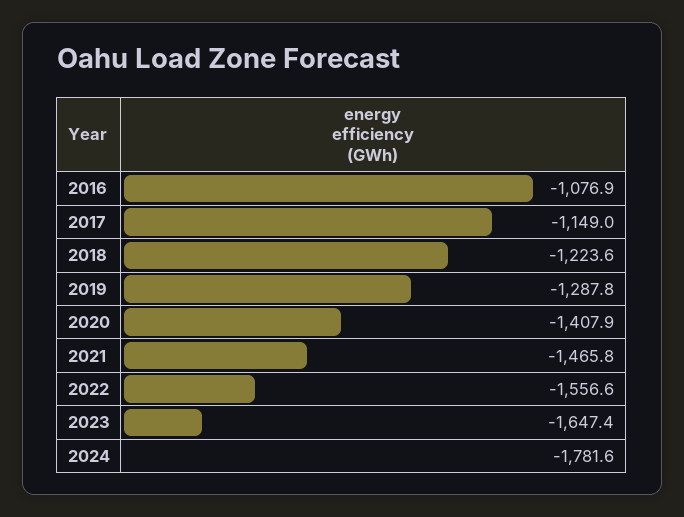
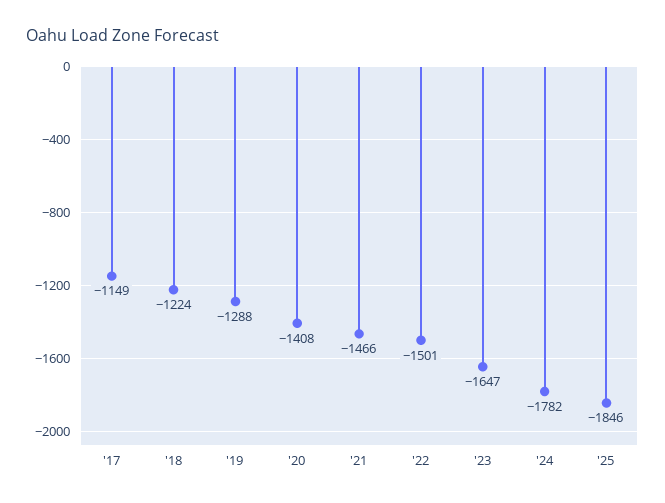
2016: -1076.9 -> none
2022: -1556.6 -> -1501
'25: none -> -1846

